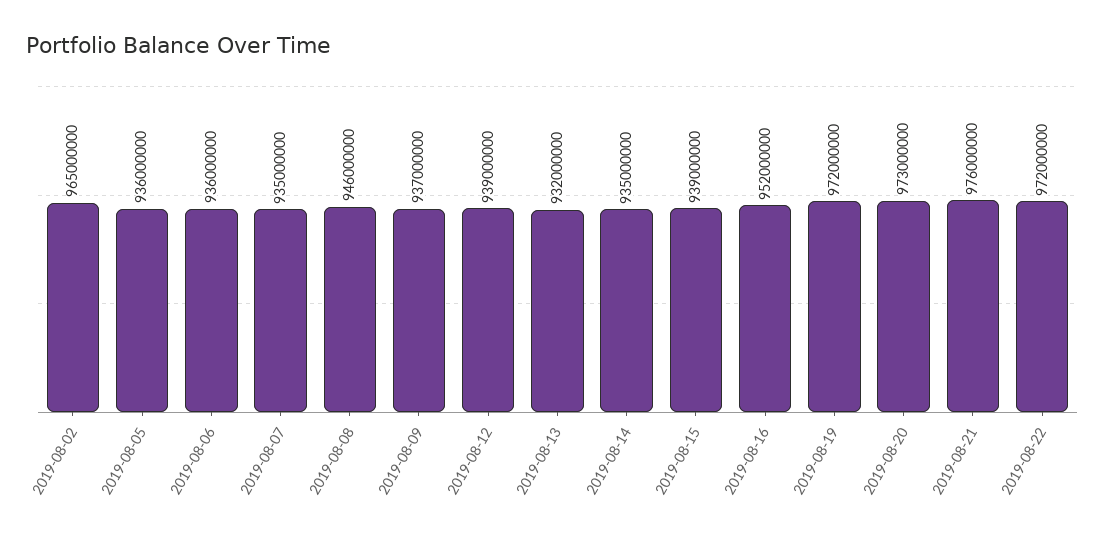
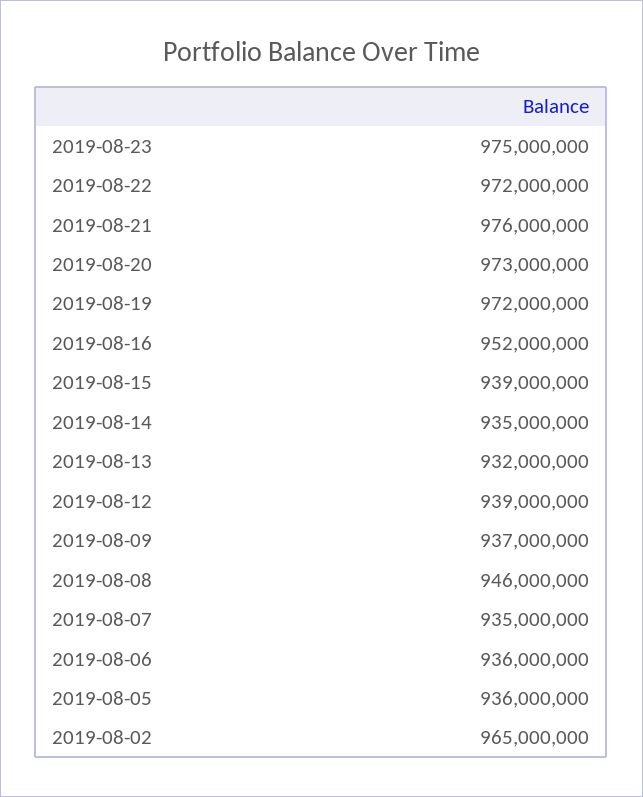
2019-08-23: none -> 975000000

